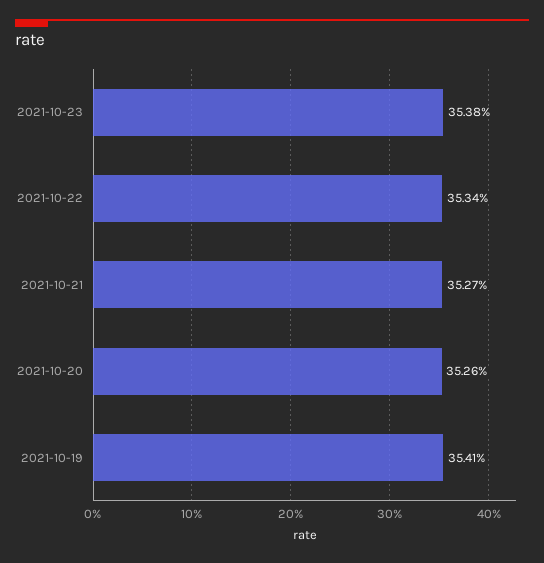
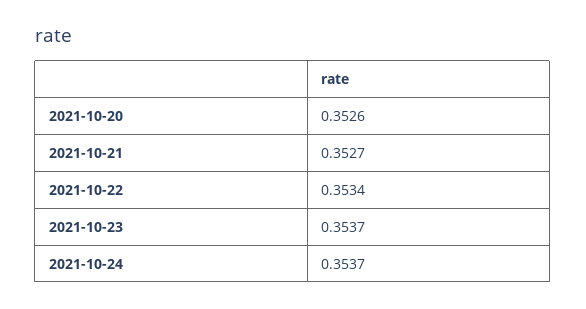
2021-10-23: 0.3538 -> 0.3537
2021-10-19: 0.3541 -> none
2021-10-24: none -> 0.3537

